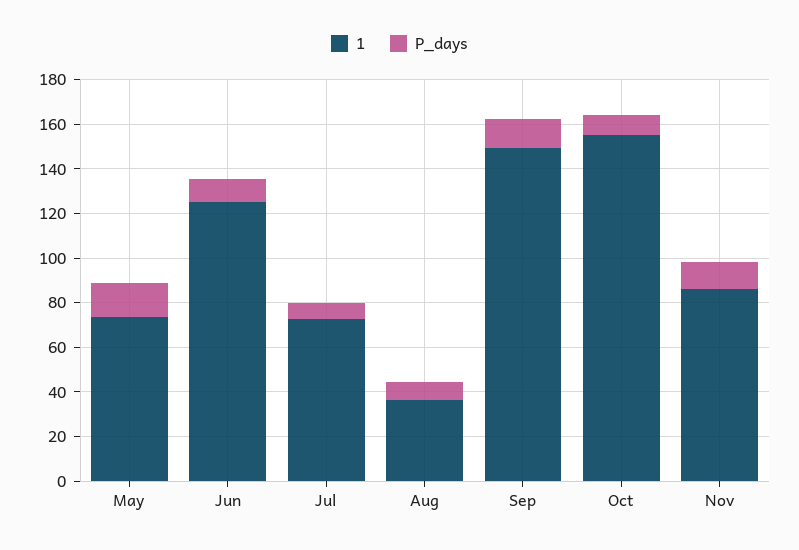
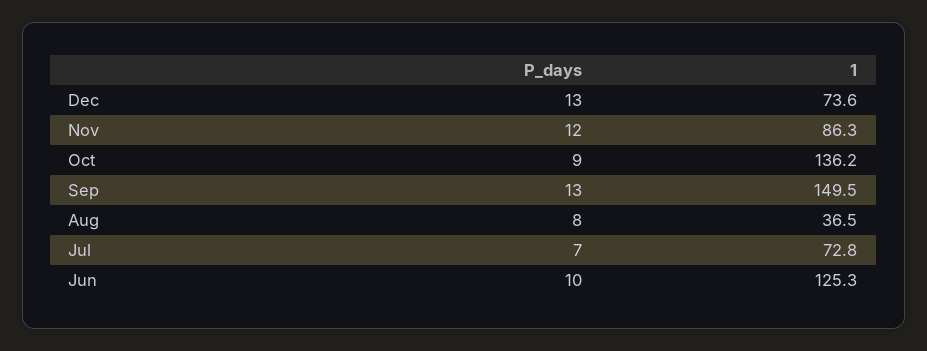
1, May: 75 -> none
P_days, May: 15 -> none
1, Oct: 155 -> 136.2
P_days, Dec: none -> 13
1, Dec: none -> 73.6

